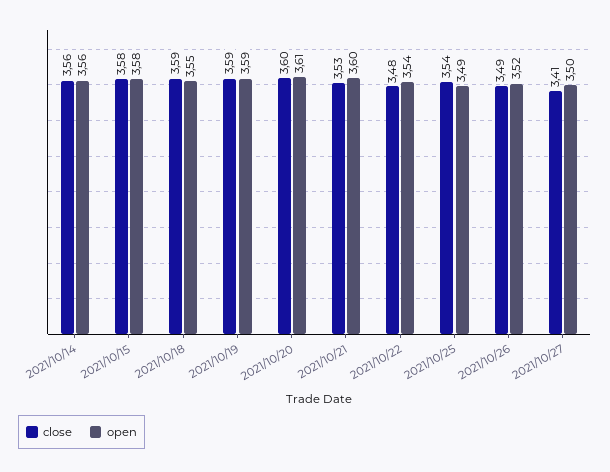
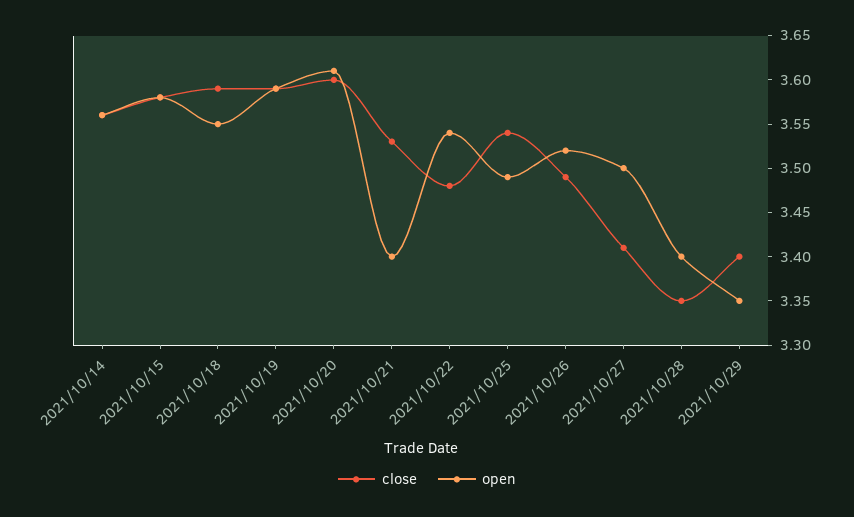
open, 2021/10/21: 3.6 -> 3.4
close, 2021/10/28: none -> 3.35
open, 2021/10/28: none -> 3.4
close, 2021/10/29: none -> 3.4
open, 2021/10/29: none -> 3.35

